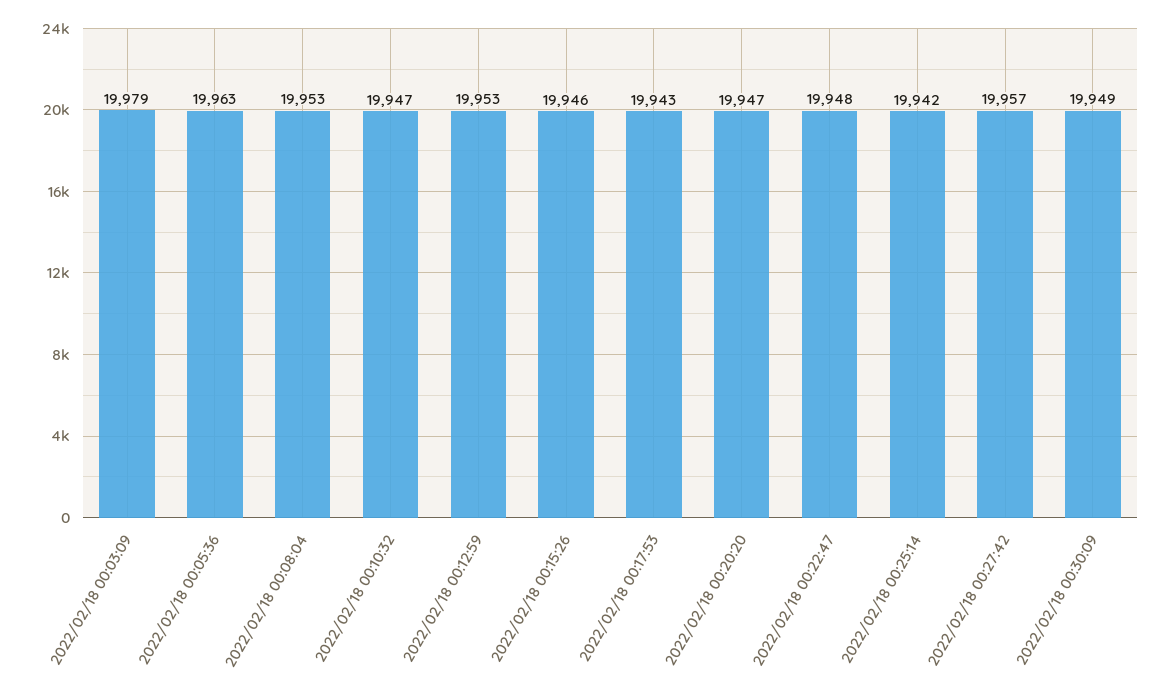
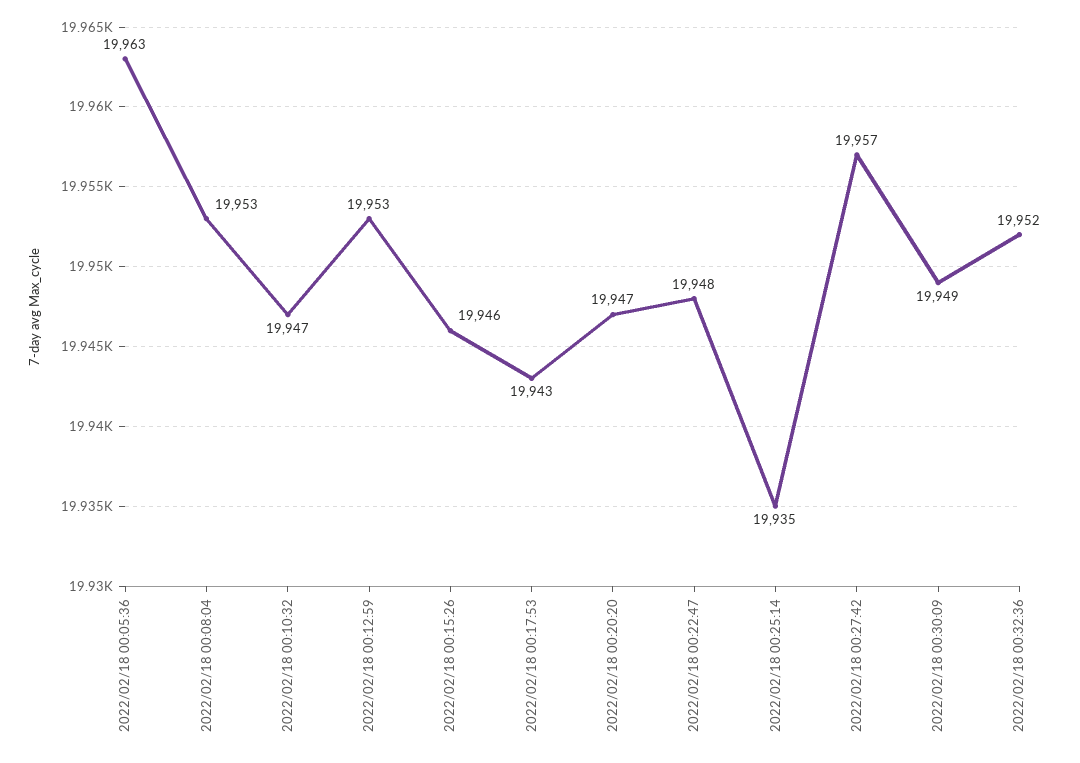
2022/02/18 00:03:09: 19979 -> none
2022/02/18 00:25:14: 19942 -> 19935
2022/02/18 00:32:36: none -> 19952

